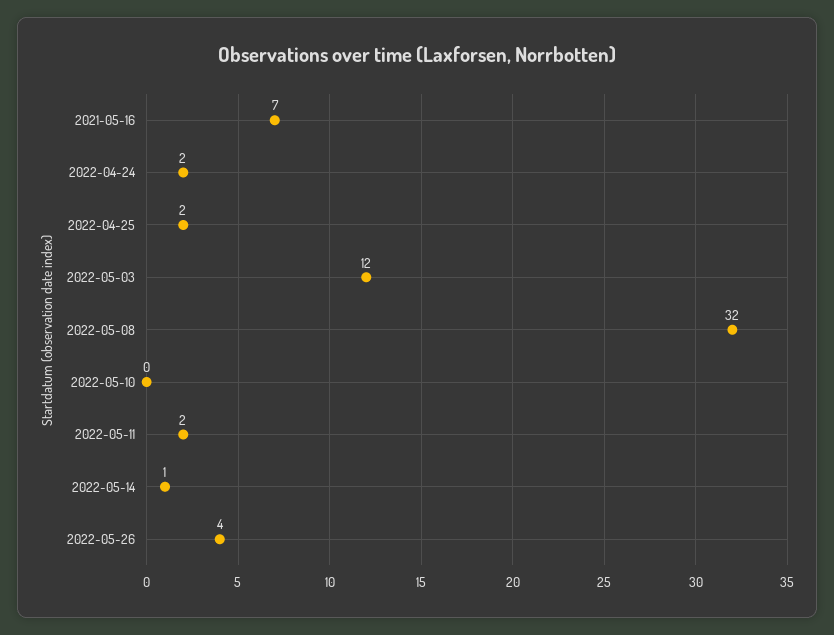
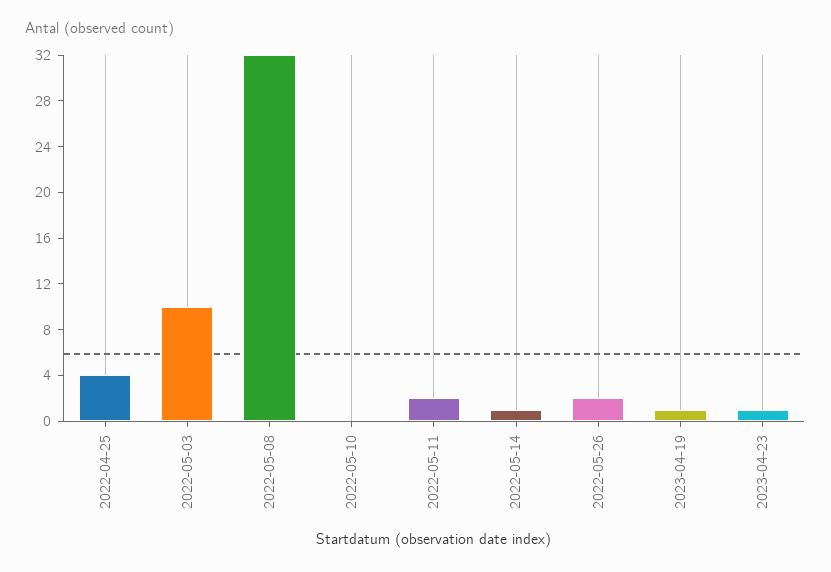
2021-05-16: 7 -> none
2022-04-24: 2 -> none
2022-04-25: 2 -> 4
2022-05-03: 12 -> 10
2022-05-26: 4 -> 2
2023-04-19: none -> 1
2023-04-23: none -> 1

